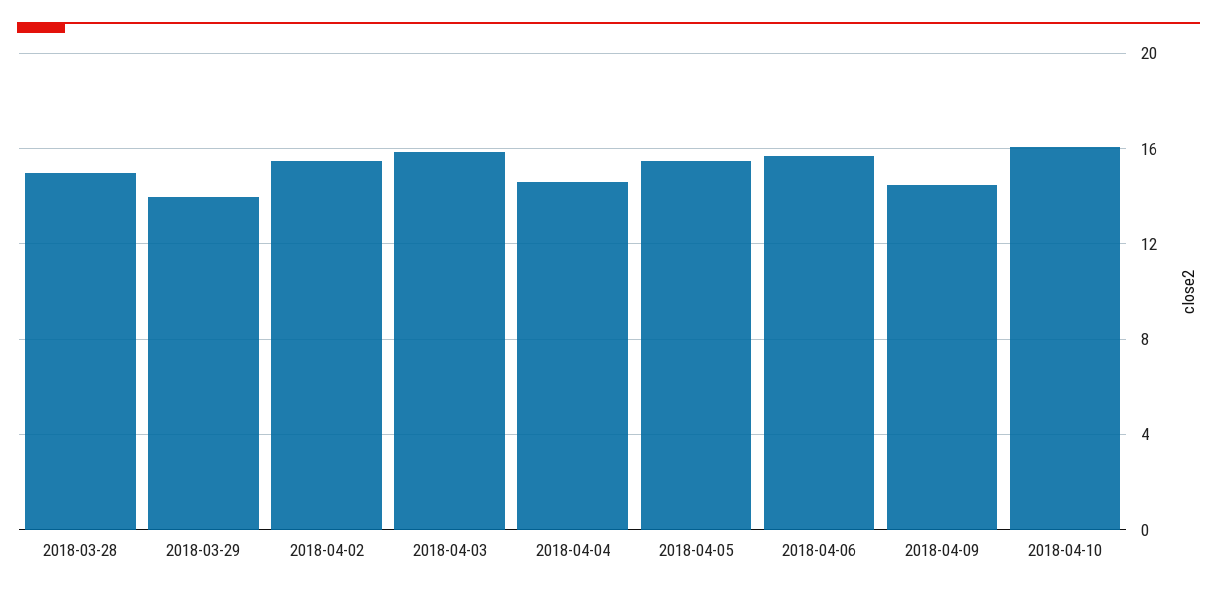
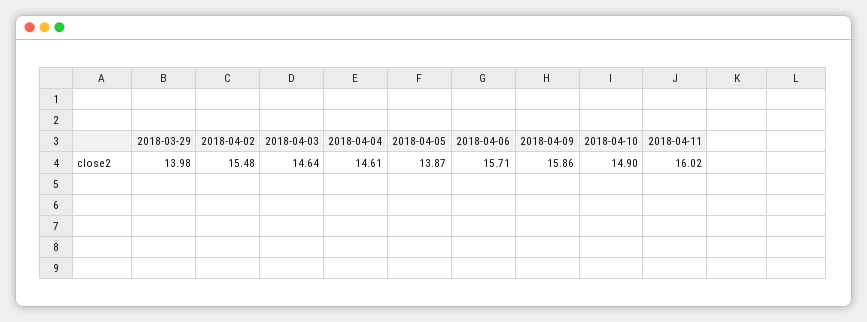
2018-03-28: 15 -> none
2018-04-03: 16 -> 14.64
2018-04-05: 15.5 -> 13.87
2018-04-09: 14.5 -> 15.86
2018-04-10: 16 -> 14.9
2018-04-11: none -> 16.02

